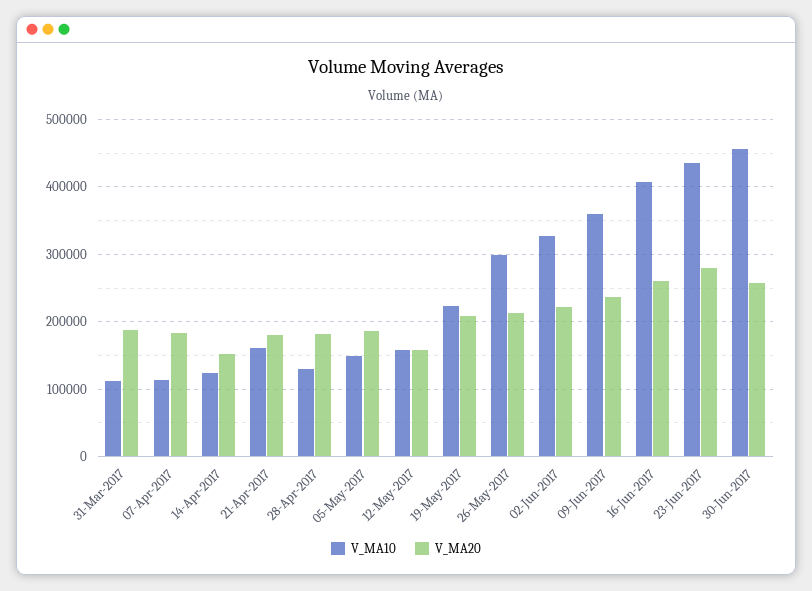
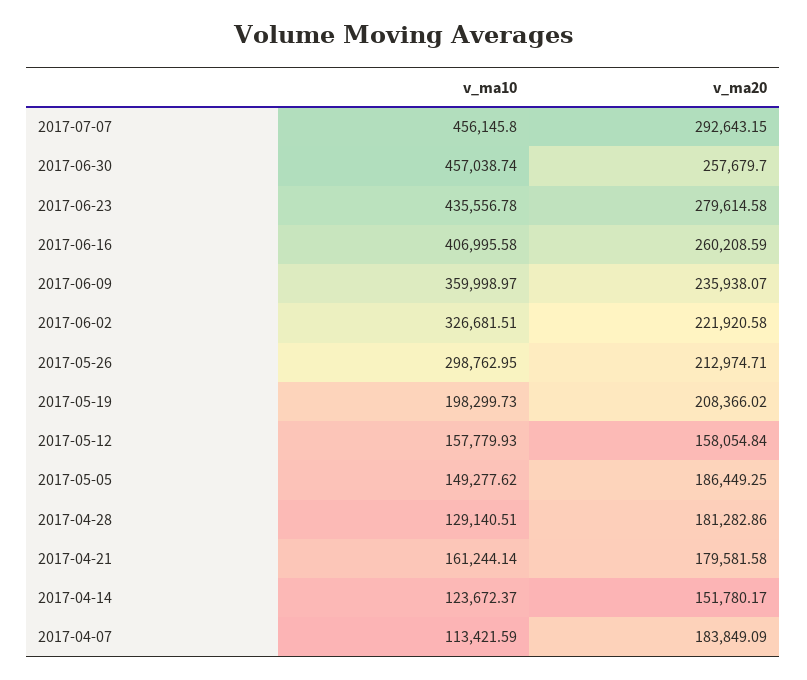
V_MA10, 31-Mar-2017: 110000 -> none
V_MA20, 31-Mar-2017: 190000 -> none
V_MA10, 19-May-2017: 220000 -> 198299.73
V_MA10, 2017-07-07: none -> 456145.8
V_MA20, 2017-07-07: none -> 292643.15

